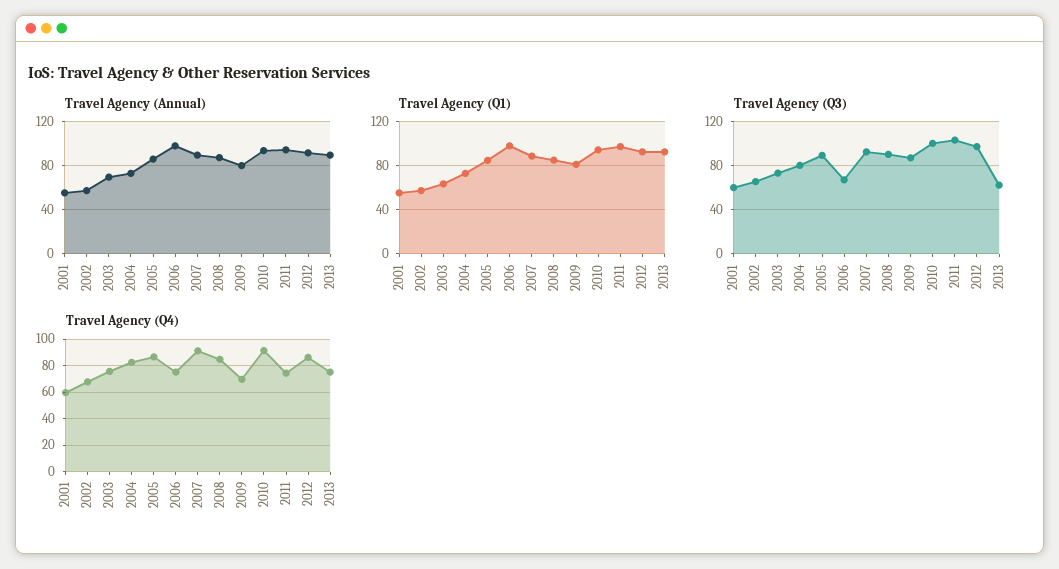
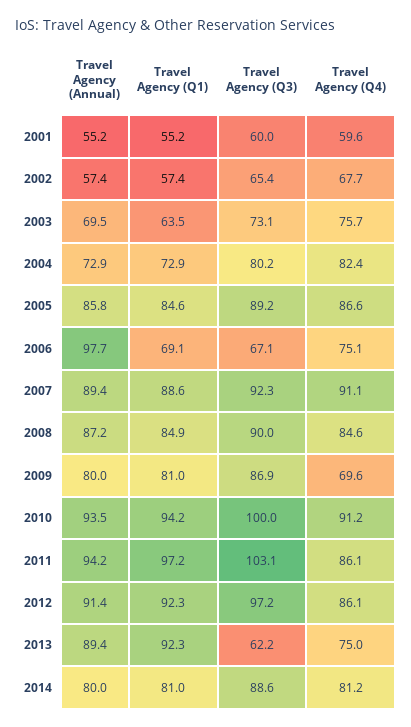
Travel Agency (Q1), 2006: 100 -> 69.1
Travel Agency (Q4), 2011: 75 -> 86.1
Travel Agency (Annual), 2014: none -> 80
Travel Agency (Q1), 2014: none -> 81
Travel Agency (Q3), 2014: none -> 88.6
Travel Agency (Q4), 2014: none -> 81.2

